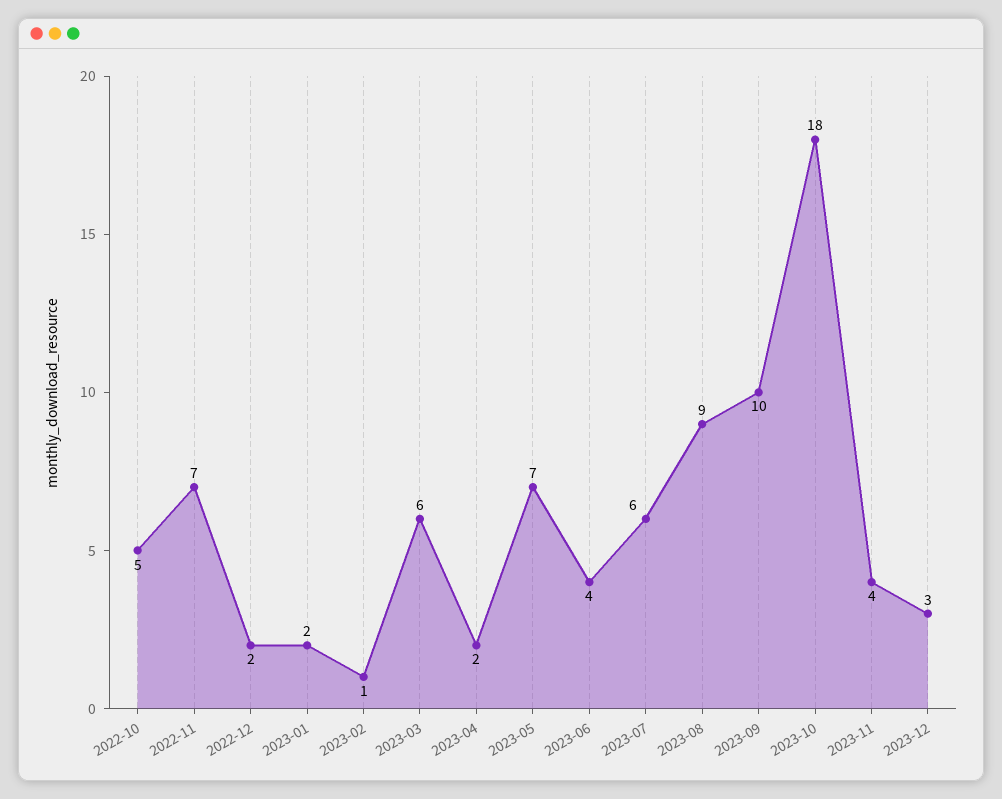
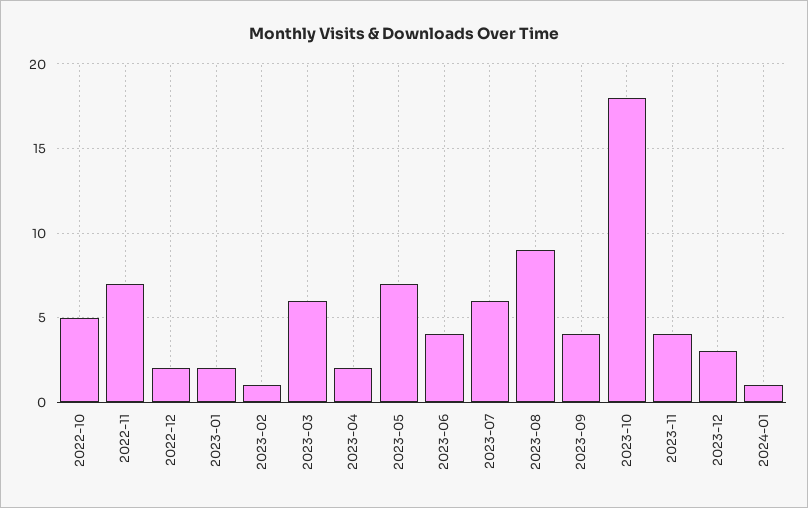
2023-09: 10 -> 4
2024-01: none -> 1

